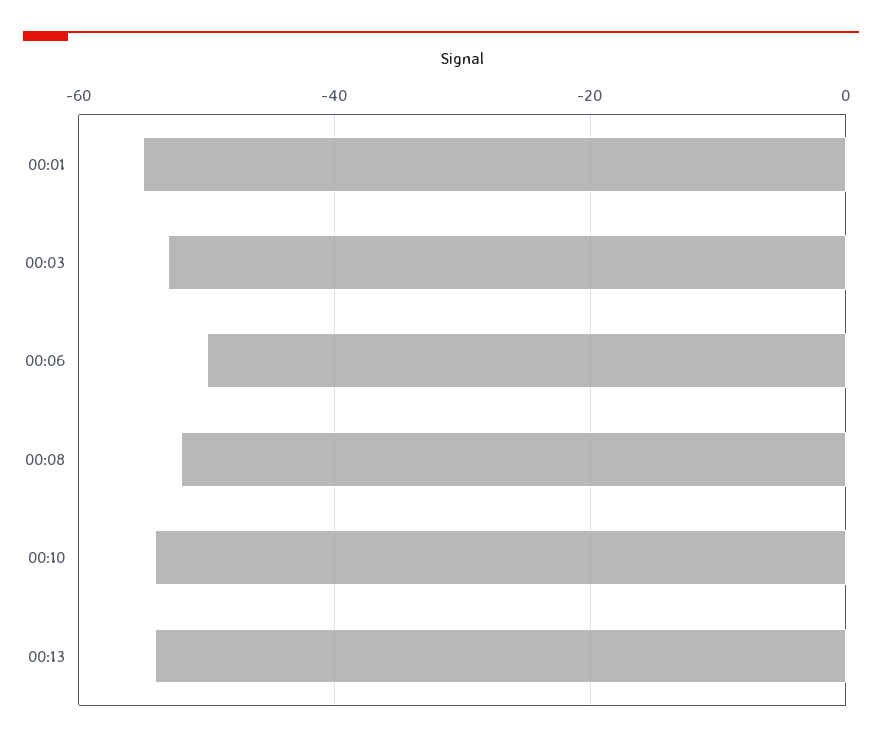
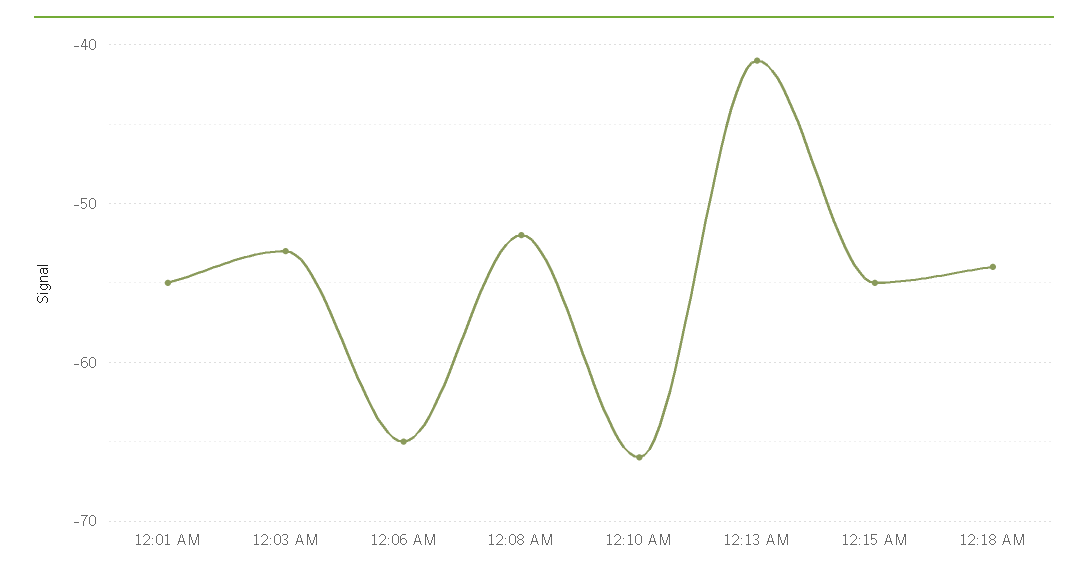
00:06: -50 -> -65
00:10: -55 -> -66
00:13: -55 -> -41
12:15 AM: none -> -55
12:18 AM: none -> -54

